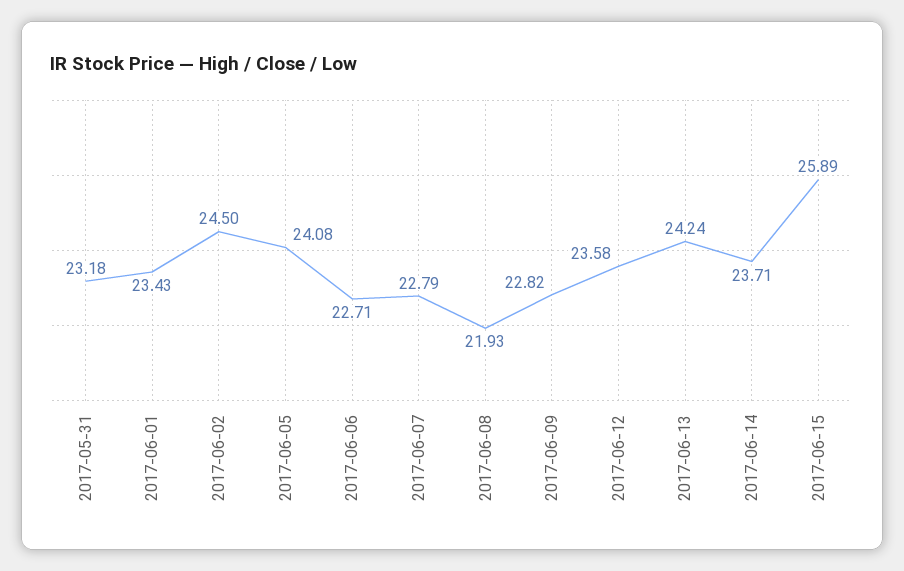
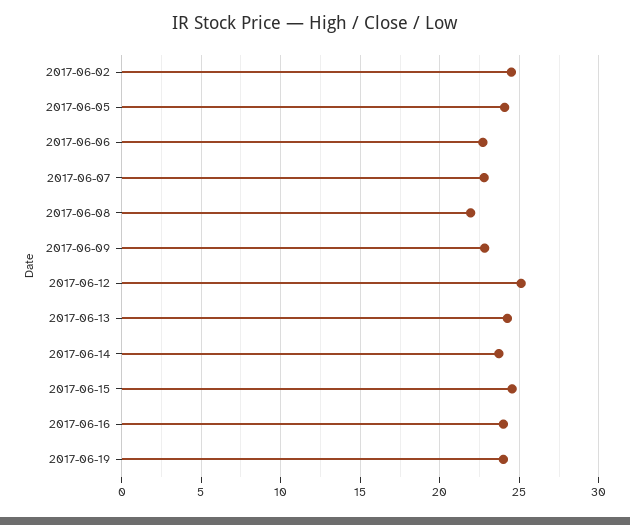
2017-05-31: 23.18 -> none
2017-06-01: 23.43 -> none
2017-06-12: 23.58 -> 25
2017-06-15: 25.89 -> 24.5
2017-06-16: none -> 24
2017-06-19: none -> 24

